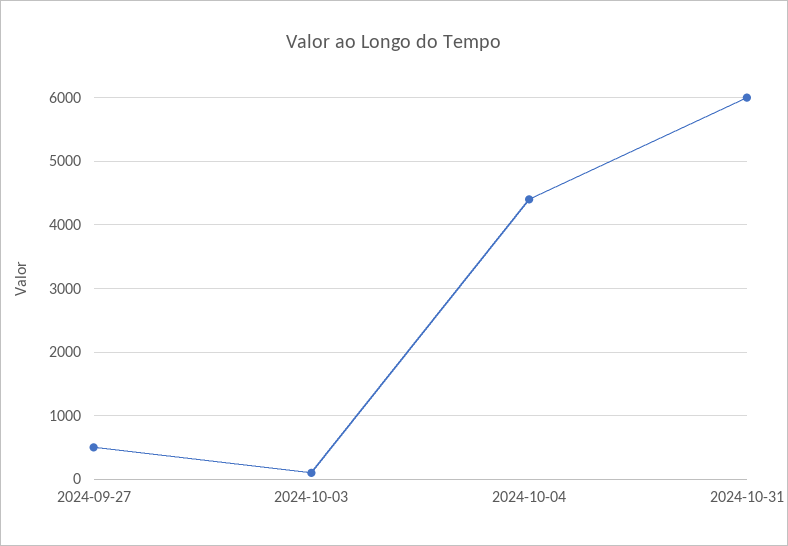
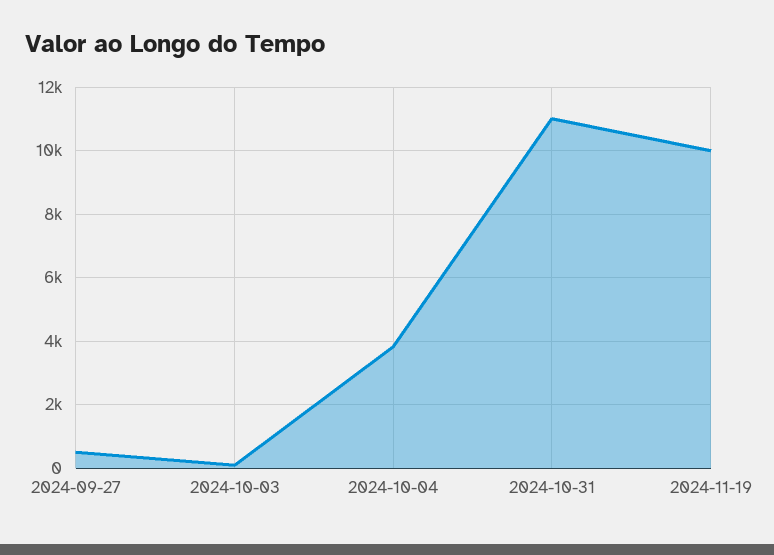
2024-10-04: 4400 -> 3800
2024-10-31: 6000 -> 11000
2024-11-19: none -> 10000

